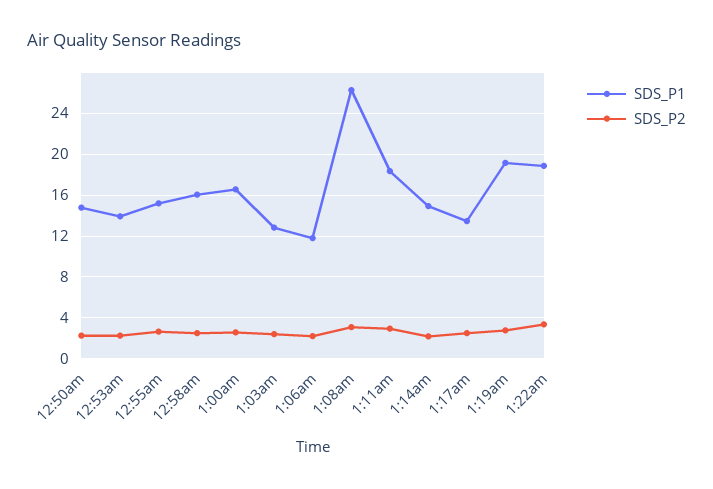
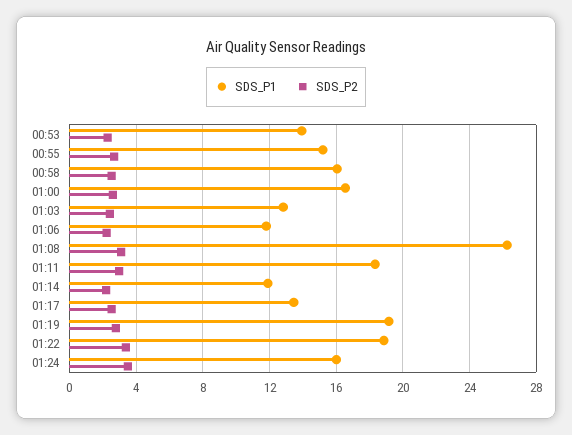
SDS_P1, 12:50am: 15 -> none
SDS_P2, 12:50am: 2 -> none
SDS_P1, 1:14am: 15 -> 12
SDS_P1, 01:24: none -> 16
SDS_P2, 01:24: none -> 3.5

